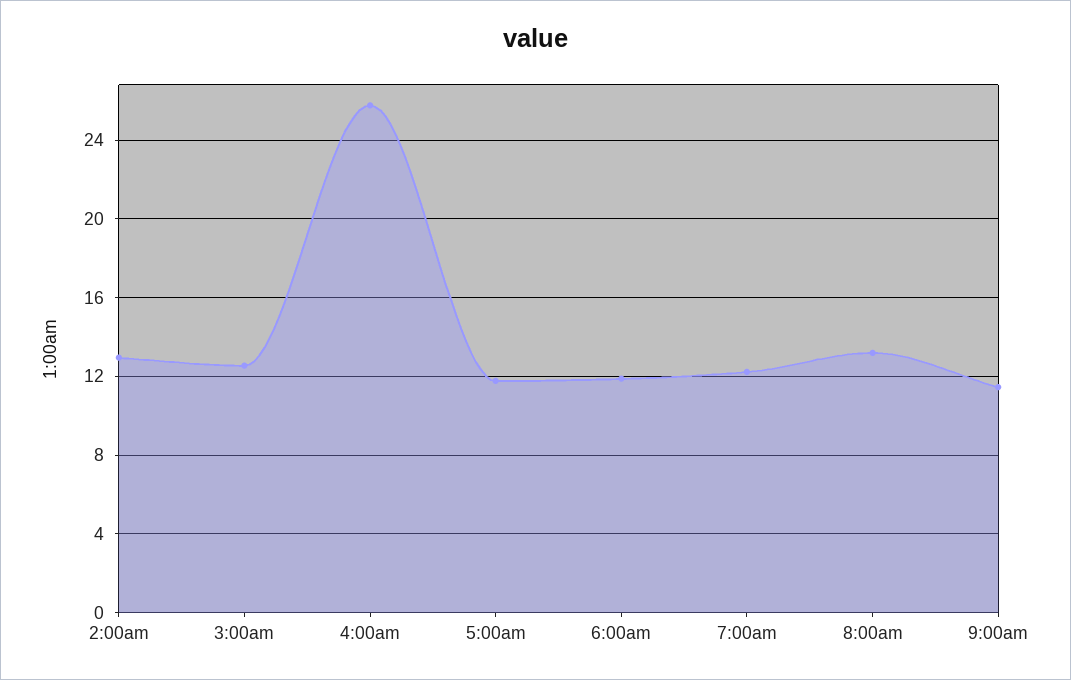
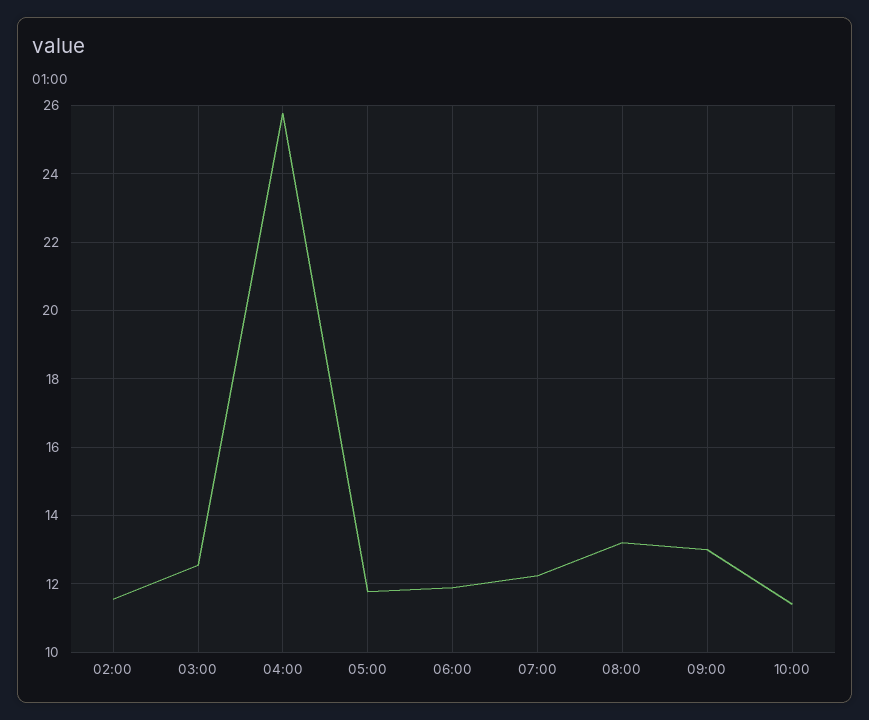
2:00am: 13 -> 11.6
9:00am: 11.5 -> 13
10:00: none -> 11.4

